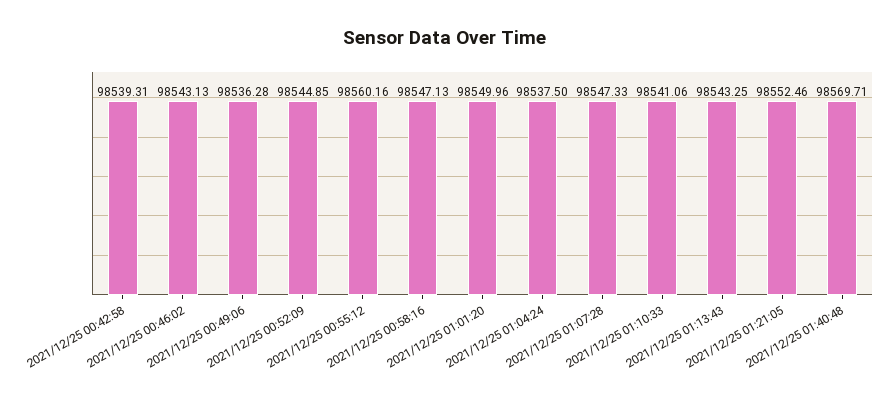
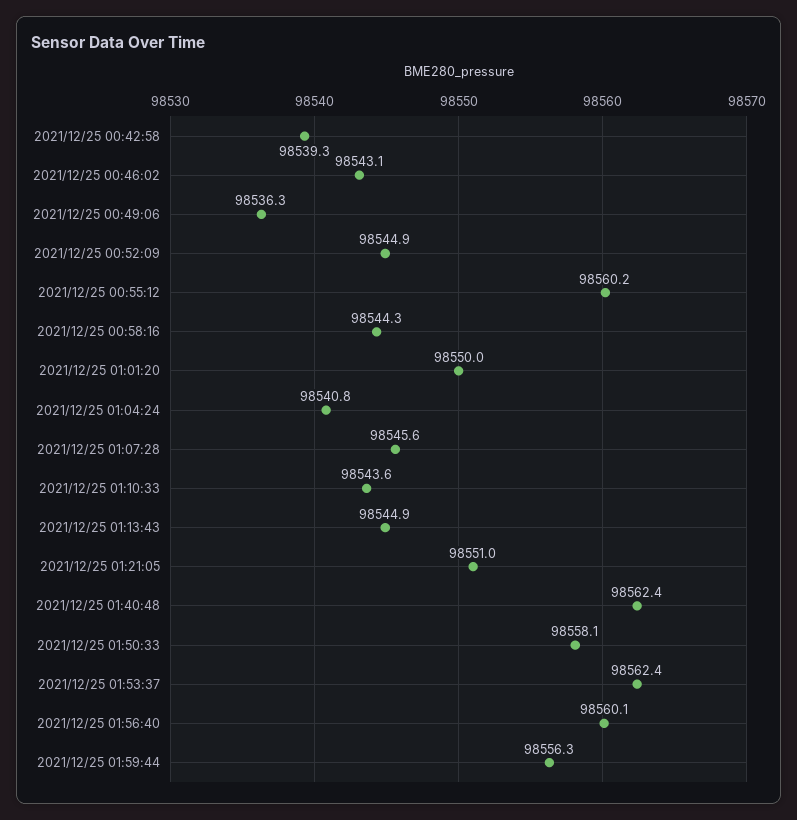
2021/12/25 00:58:16: 98547.13 -> 98544.3
2021/12/25 01:04:24: 98537.5 -> 98540.8
2021/12/25 01:07:28: 98547.33 -> 98545.6
2021/12/25 01:10:33: 98541.06 -> 98543.6
2021/12/25 01:13:43: 98543.25 -> 98544.9
2021/12/25 01:21:05: 98552.46 -> 98551
2021/12/25 01:40:48: 98569.71 -> 98562.4
2021/12/25 01:50:33: none -> 98558.1
2021/12/25 01:53:37: none -> 98562.4
2021/12/25 01:56:40: none -> 98560.1
2021/12/25 01:59:44: none -> 98556.3

